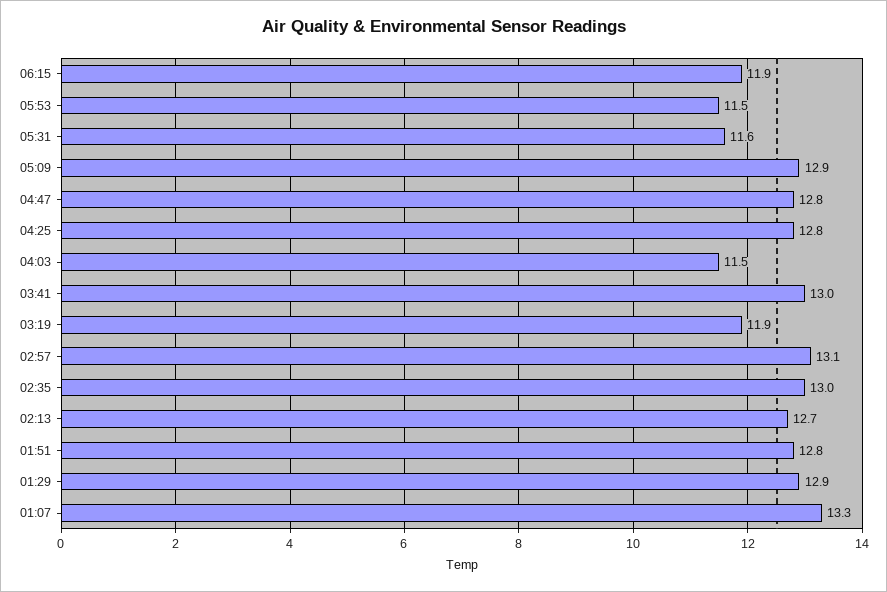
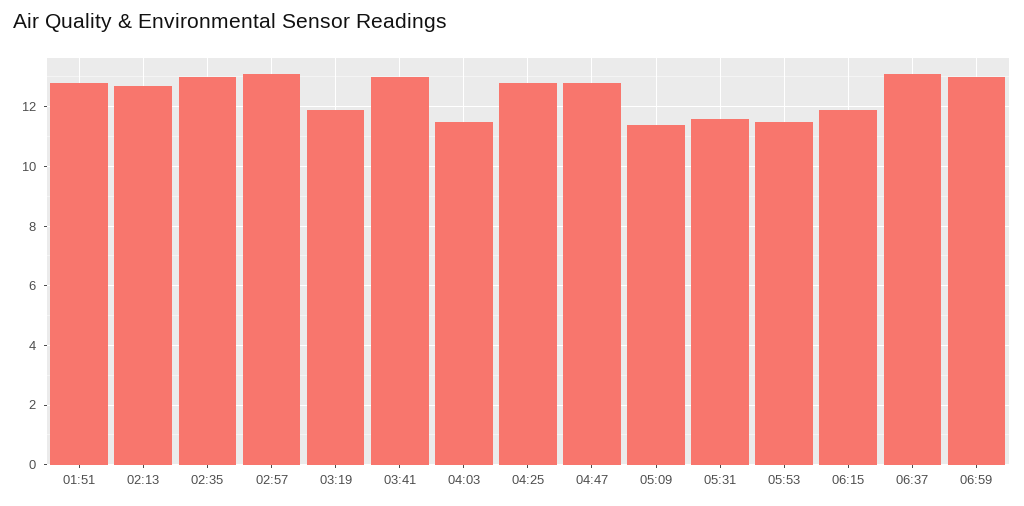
05:09: 12.9 -> 11.5
01:29: 12.9 -> none
01:07: 13.3 -> none
06:37: none -> 13
06:59: none -> 13

